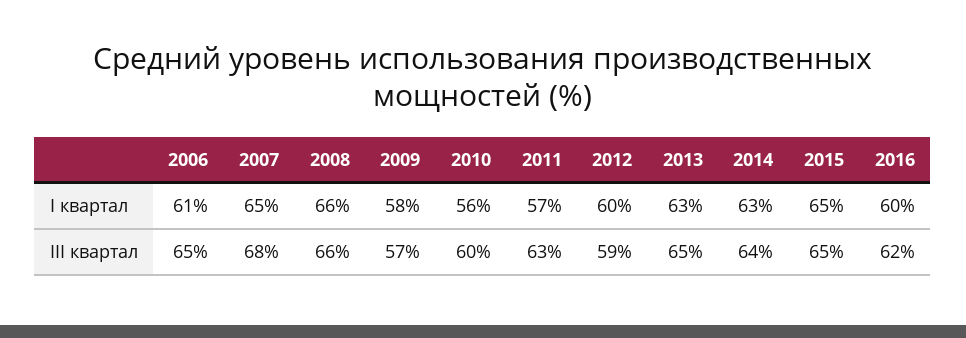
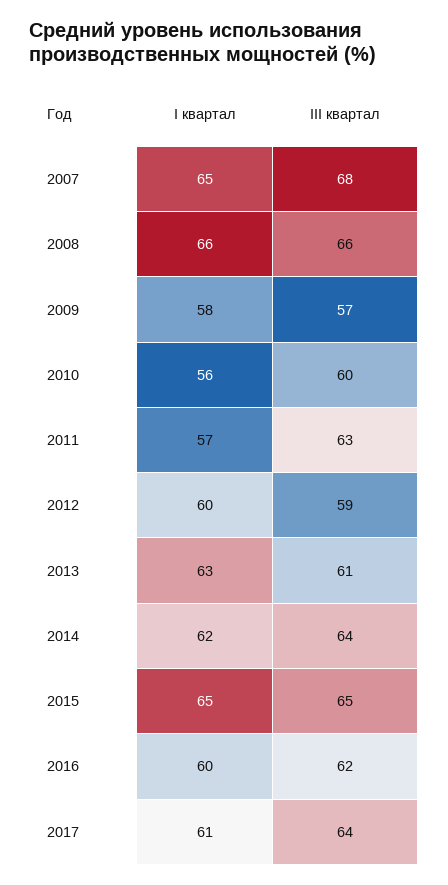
2006, I квартал: 61 -> none
2014, I квартал: 63 -> 62
2006, III квартал: 65 -> none
2013, III квартал: 65 -> 61
2017, I квартал: none -> 61
2017, III квартал: none -> 64

